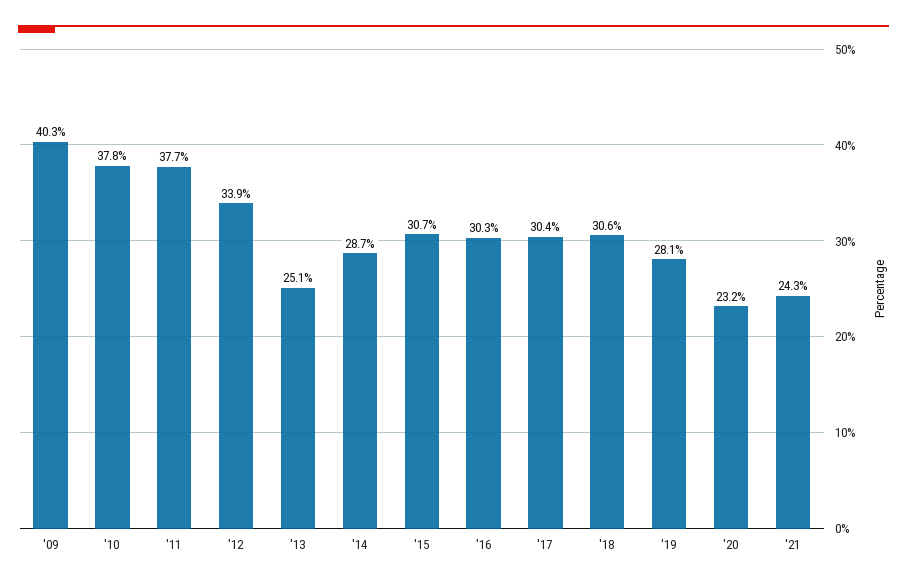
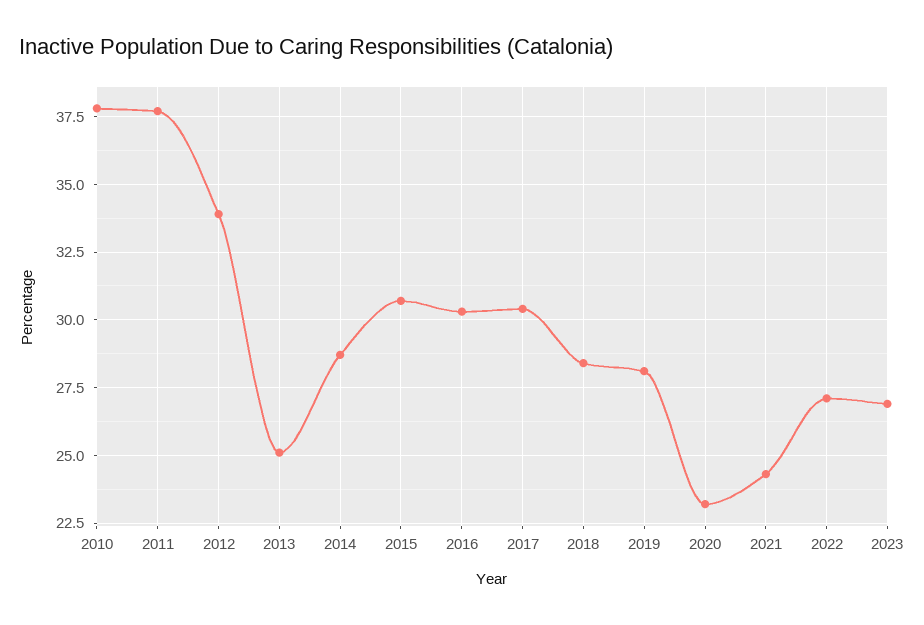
'09: 40.3 -> none
'18: 30.6 -> 28.5
2022: none -> 27
2023: none -> 27

